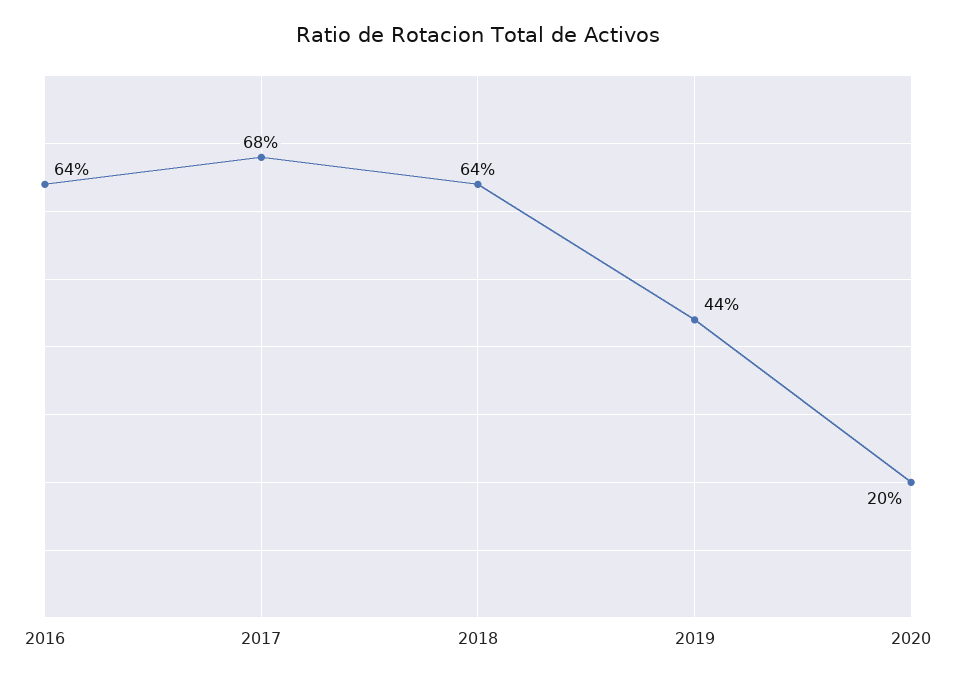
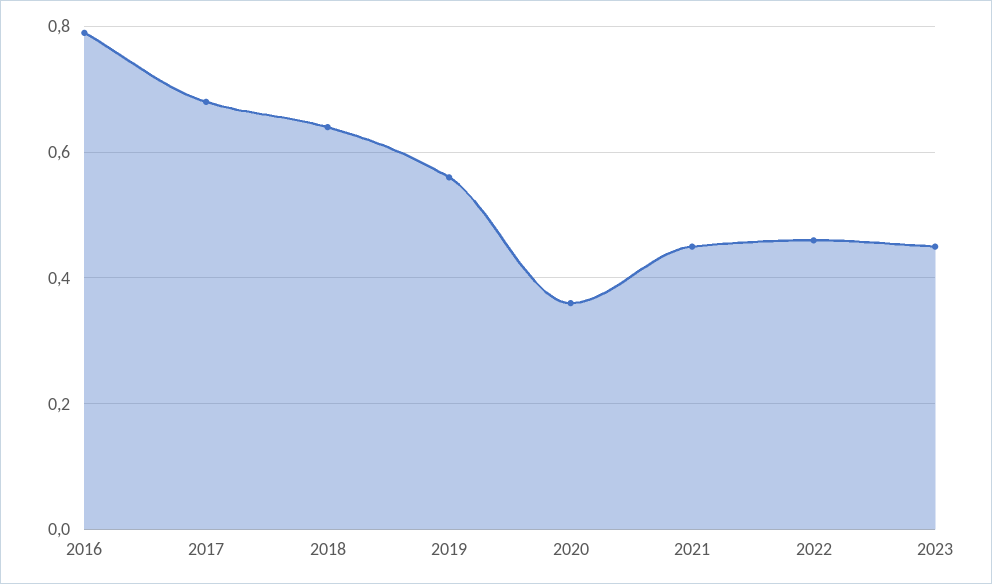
2016: 0.64 -> 0.8
2019: 0.44 -> 0.55
2020: 0.2 -> 0.35
2021: none -> 0.45
2022: none -> 0.45
2023: none -> 0.45

